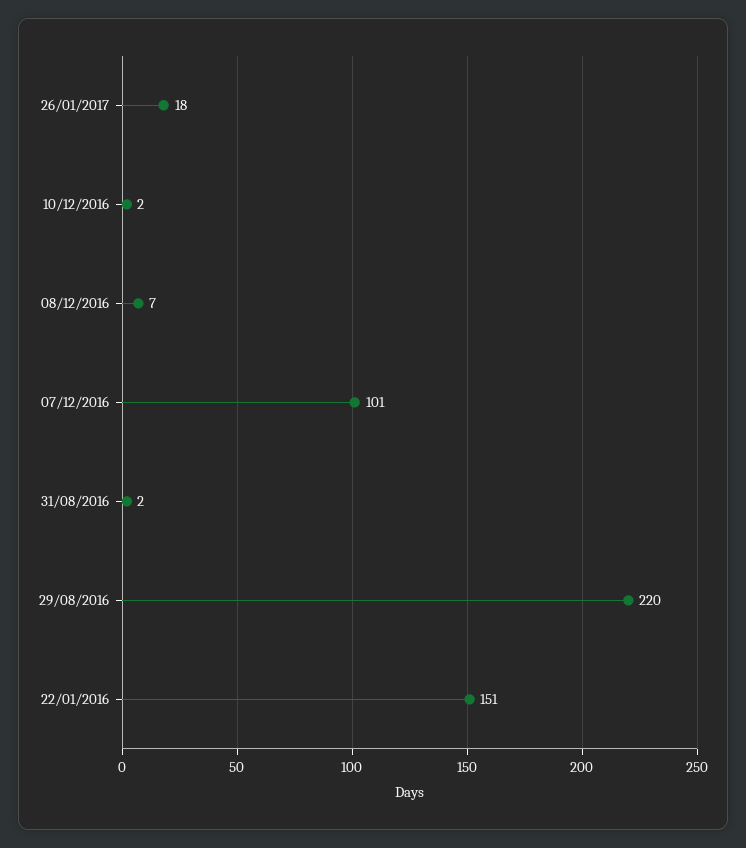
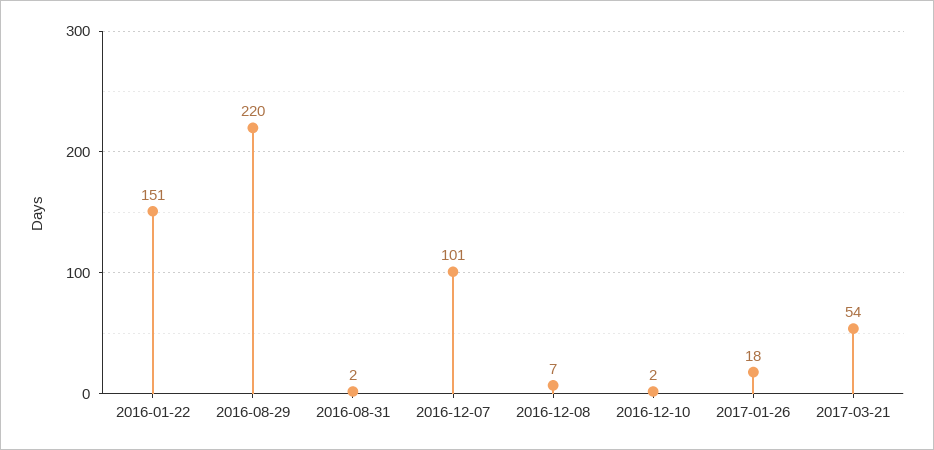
2017-03-21: none -> 54

